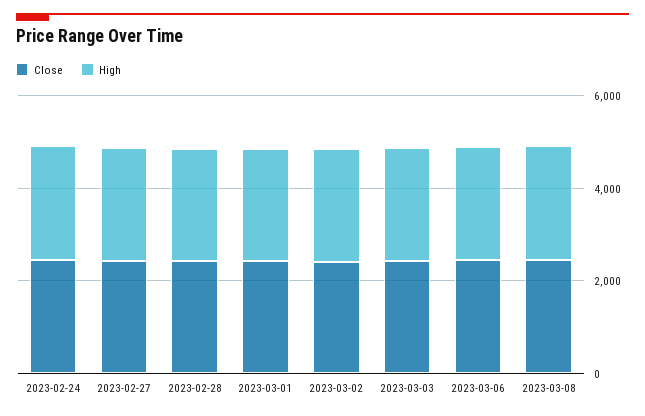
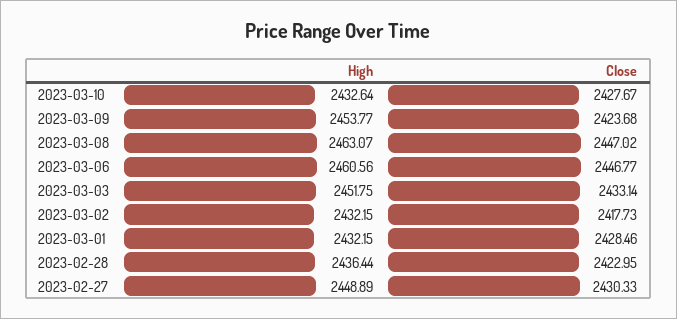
Close, 2023-02-24: 2500 -> none
High, 2023-02-24: 2500 -> none
High, 2023-03-10: none -> 2432.64
Close, 2023-03-10: none -> 2427.67
High, 2023-03-09: none -> 2453.77
Close, 2023-03-09: none -> 2423.68

